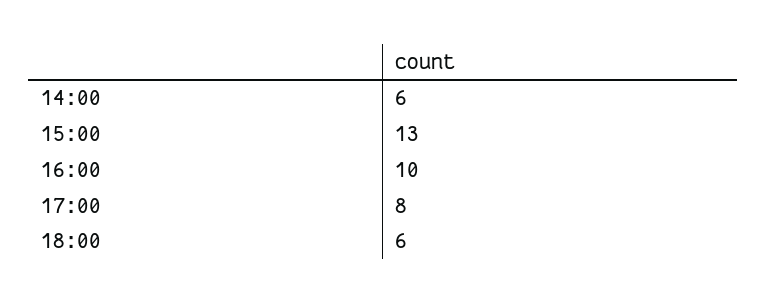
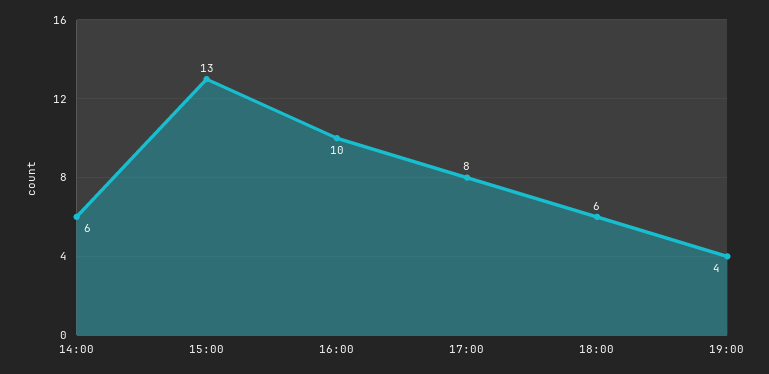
19:00: none -> 4

